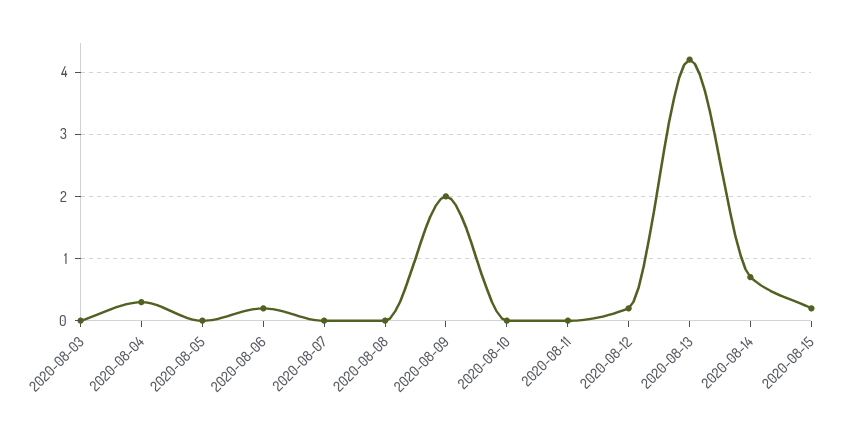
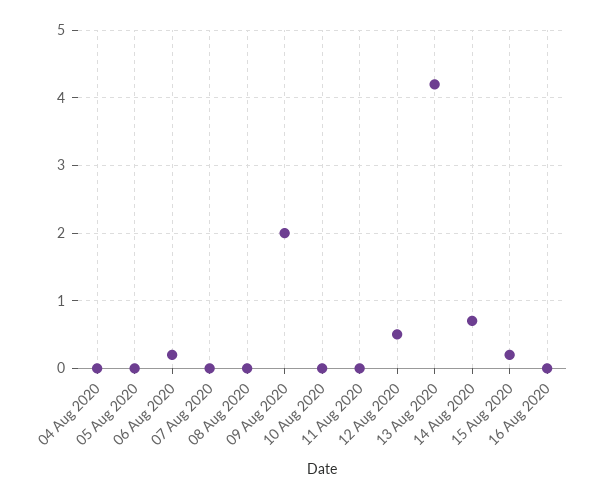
2020-08-03: 0 -> none
2020-08-04: 0.3 -> 0
2020-08-12: 0.2 -> 0.5
16 Aug 2020: none -> 0

